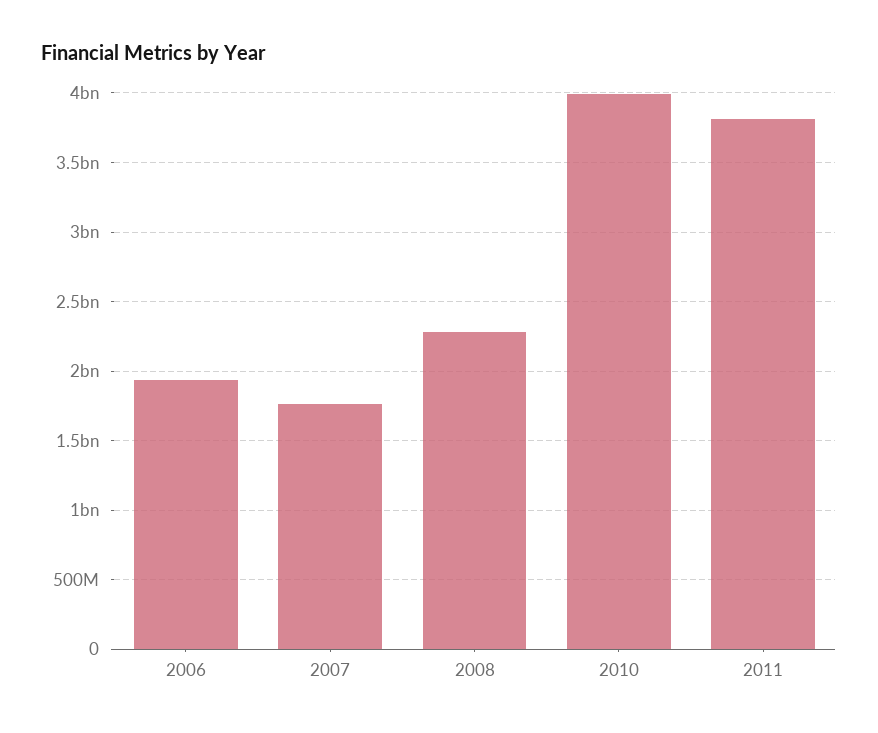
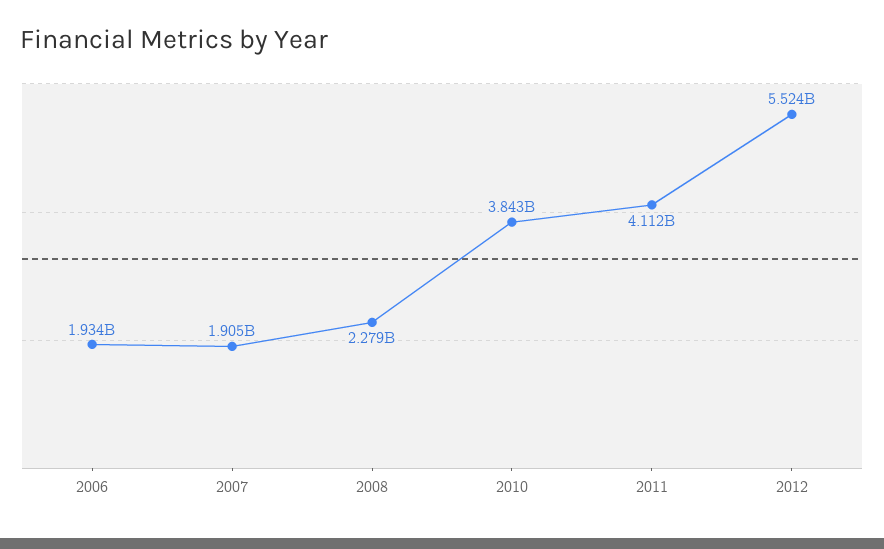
2007: 1750000000 -> 1905000000
2010: 4000000000 -> 3843000000
2011: 3800000000 -> 4112000000
2012: none -> 5524000000

